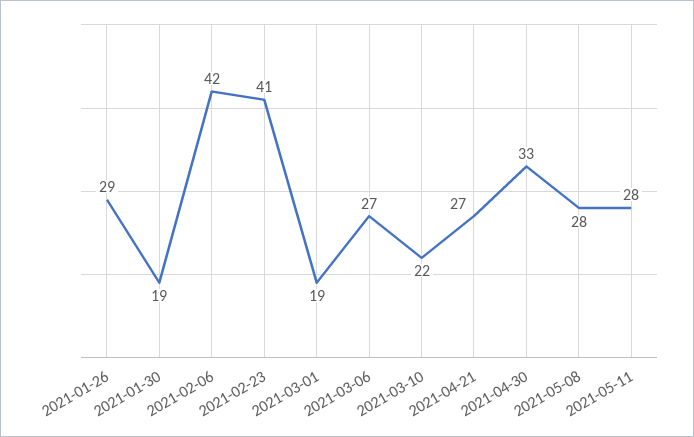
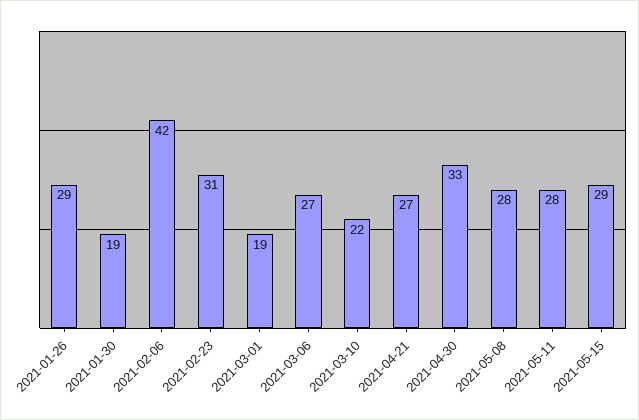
2021-02-23: 41 -> 31
2021-05-15: none -> 29

